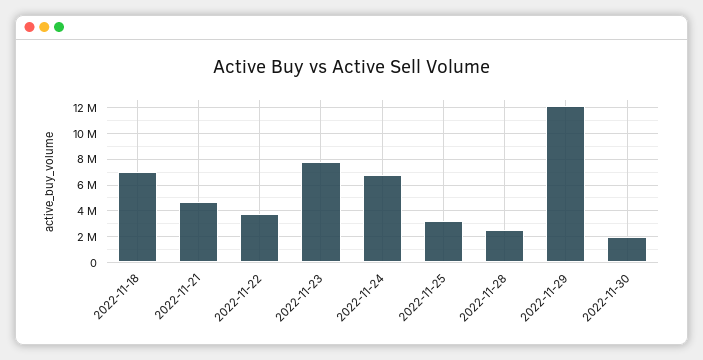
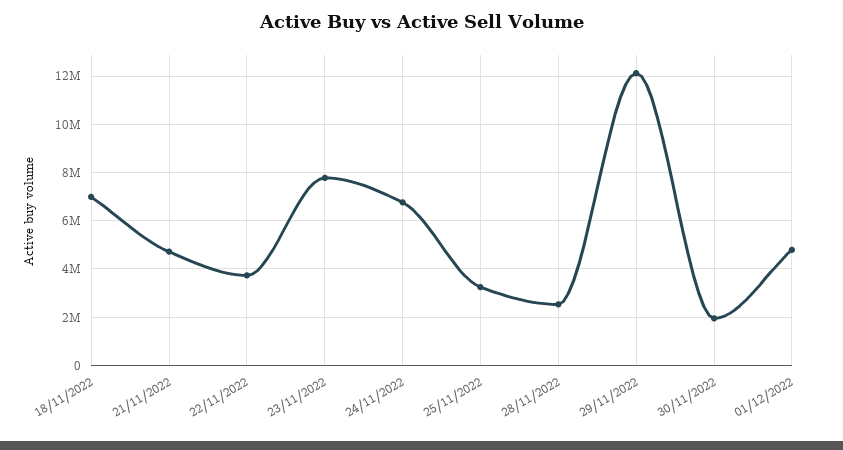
01/12/2022: none -> 4750000

